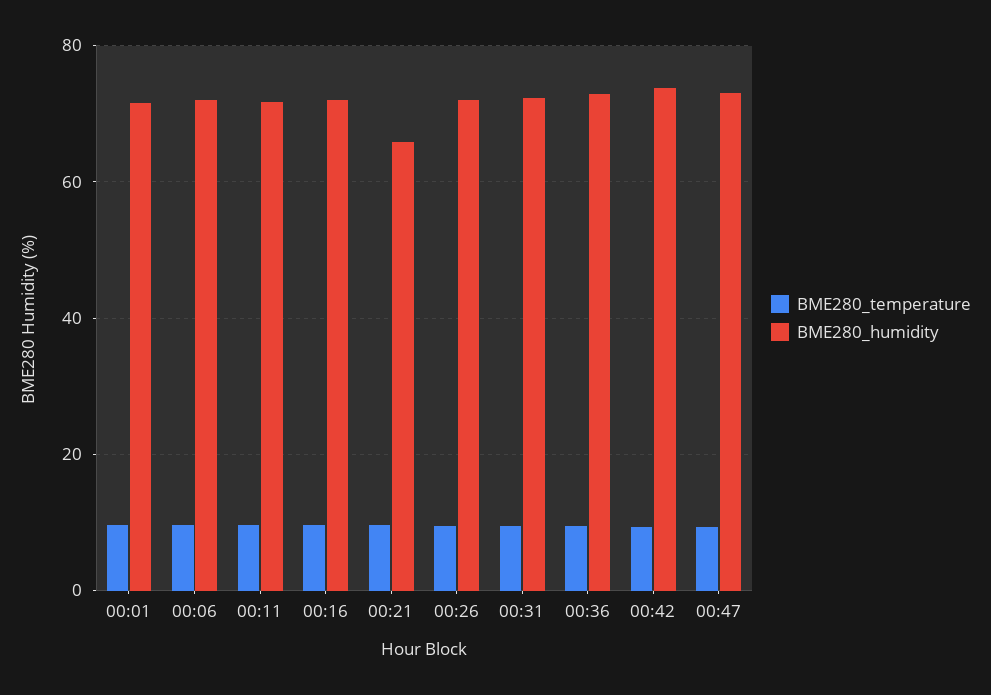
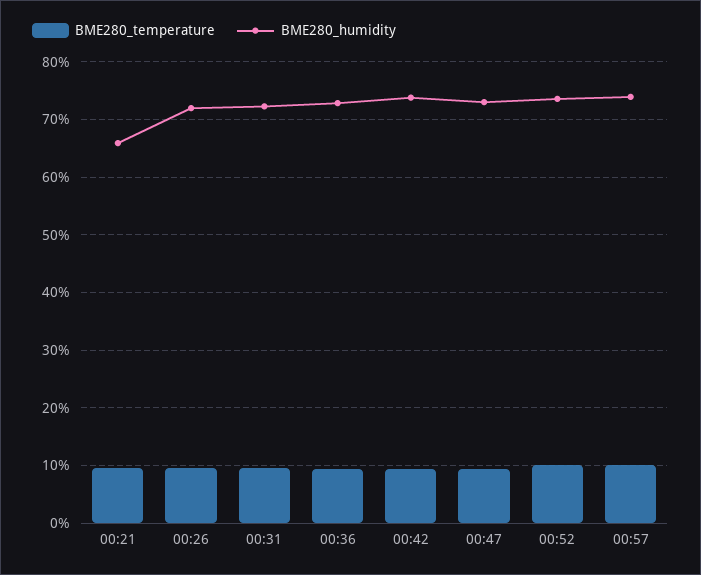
BME280_temperature, 00:01: 10 -> none
BME280_humidity, 00:01: 72 -> none
BME280_temperature, 00:06: 10 -> none
BME280_humidity, 00:06: 72 -> none
BME280_temperature, 00:11: 10 -> none
BME280_humidity, 00:11: 72 -> none
BME280_temperature, 00:16: 10 -> none
BME280_humidity, 00:16: 72 -> none
BME280_temperature, 00:52: none -> 10
BME280_humidity, 00:52: none -> 74
BME280_temperature, 00:57: none -> 10
BME280_humidity, 00:57: none -> 74

